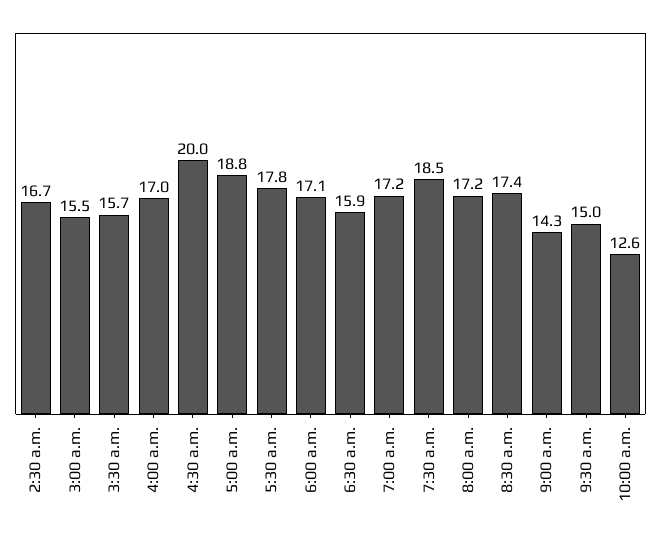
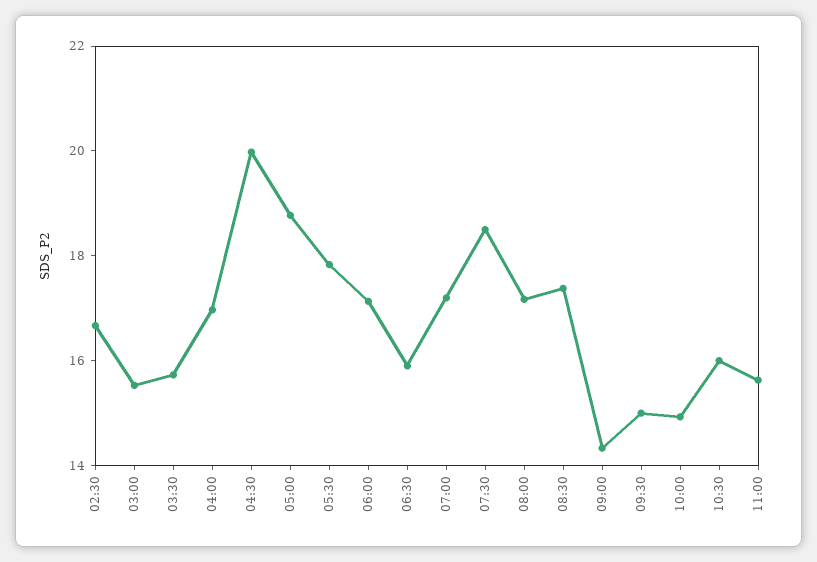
10:00 a.m.: 12.6 -> 15
10:30: none -> 16
11:00: none -> 15.5

